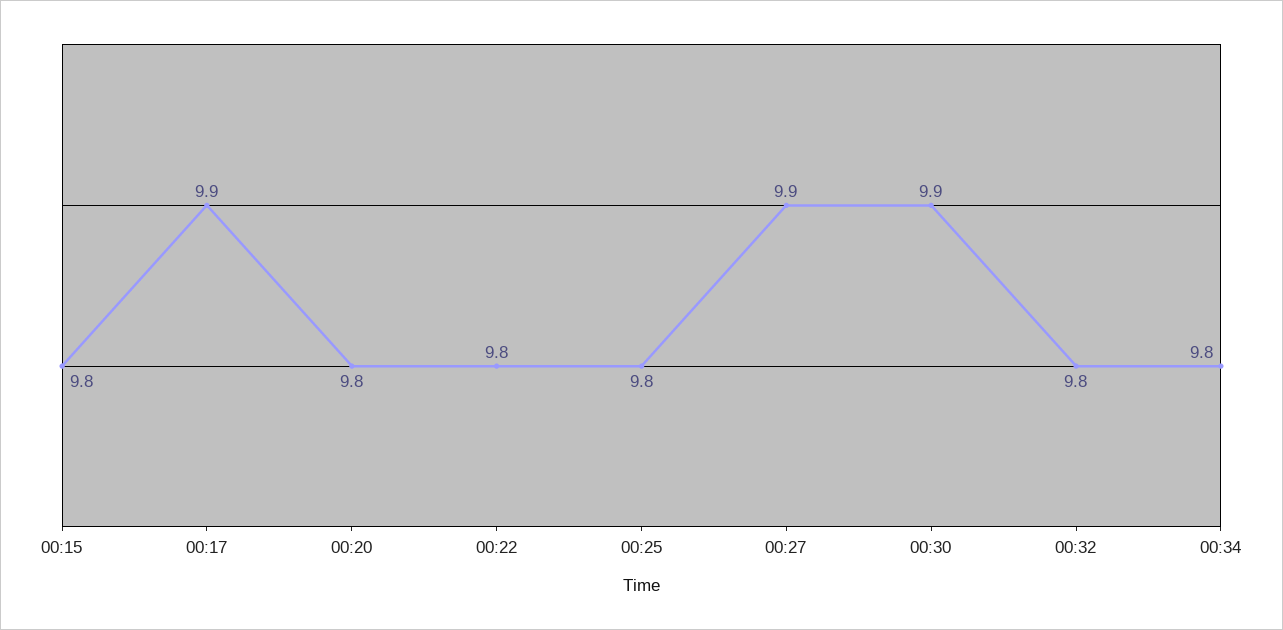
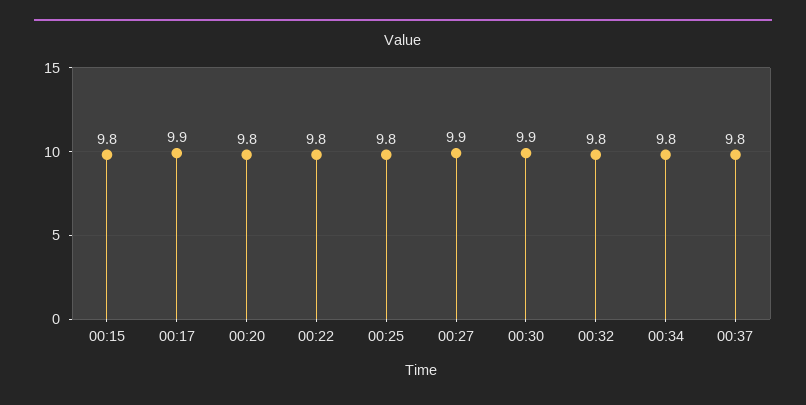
00:37: none -> 9.8

